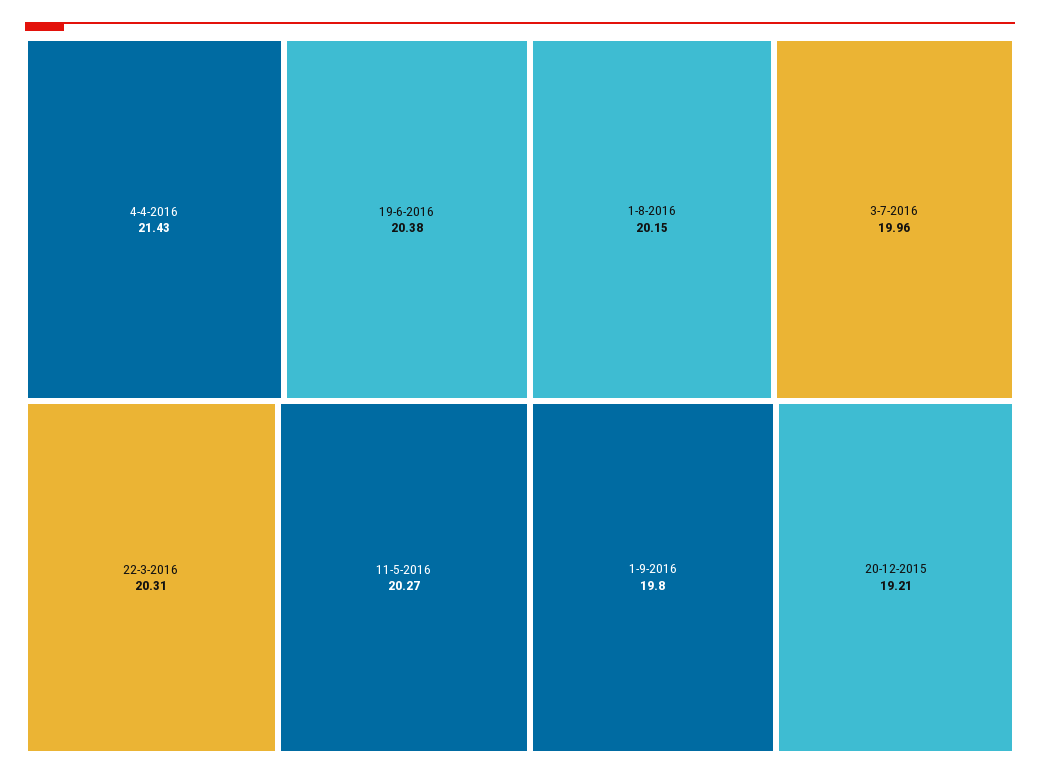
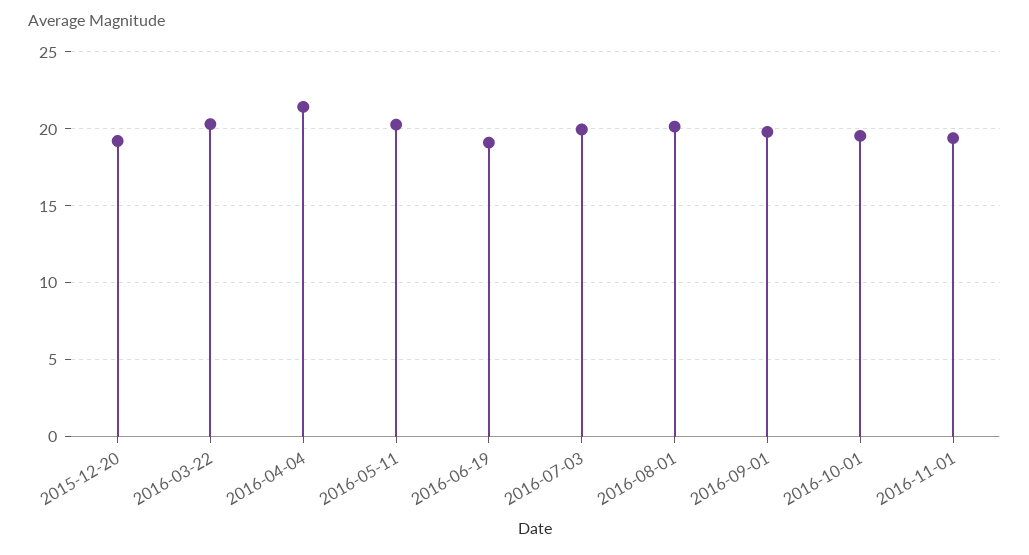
19-6-2016: 20.38 -> 19
2016-10-01: none -> 19.5
2016-11-01: none -> 19.5

